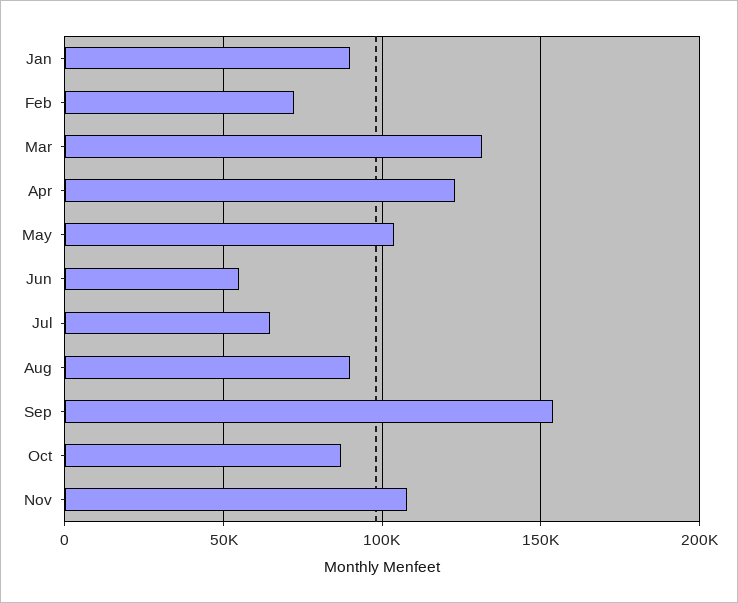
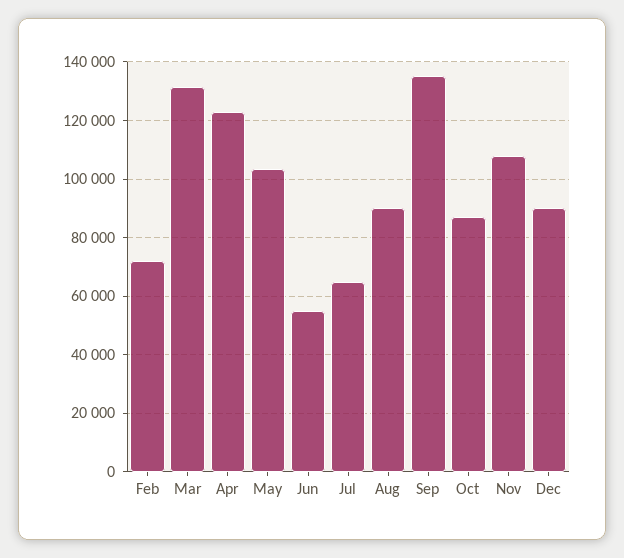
Jan: 90000 -> none
Sep: 155000 -> 135000
Dec: none -> 90000

